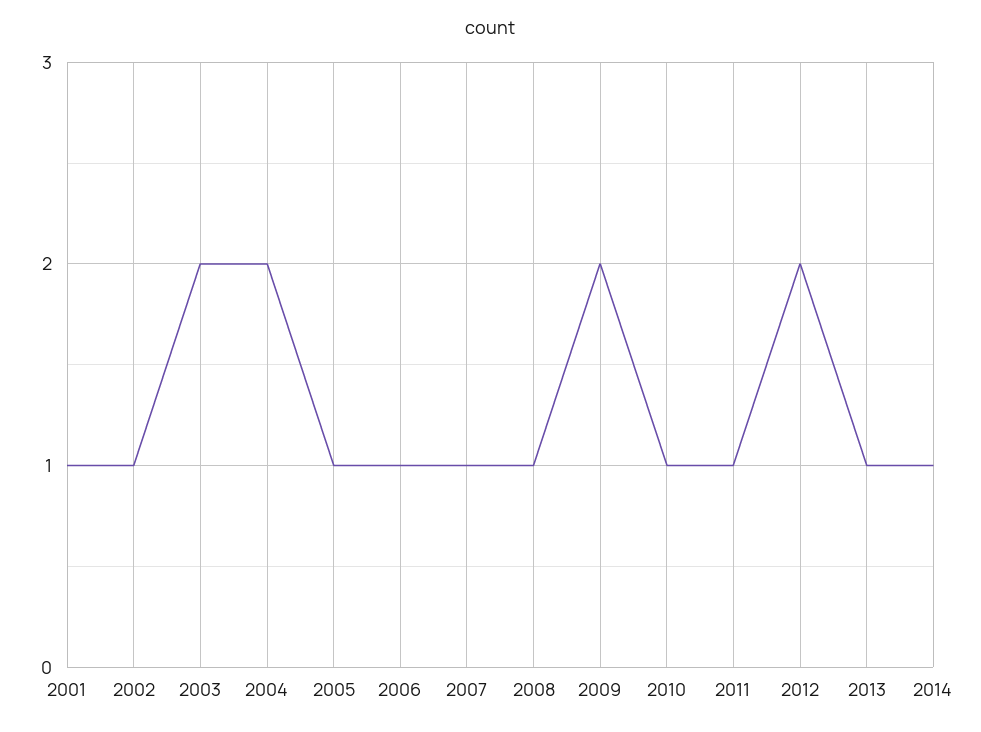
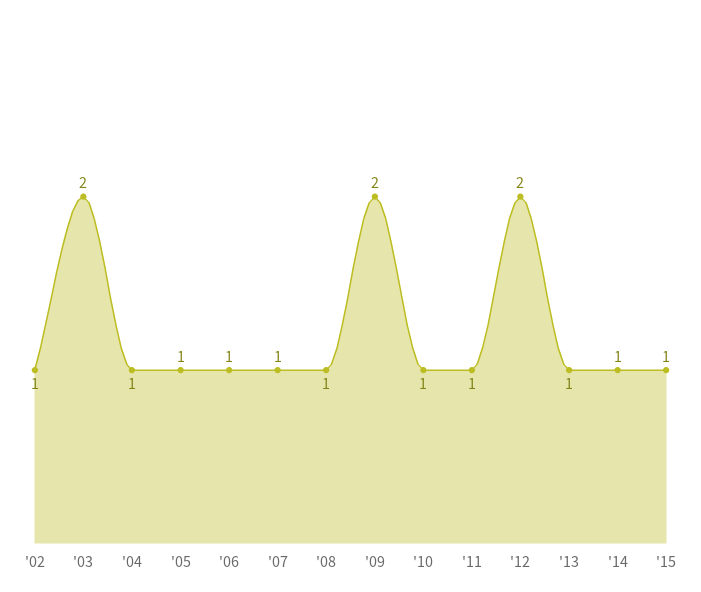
2001: 1 -> none
2004: 2 -> 1
'15: none -> 1

